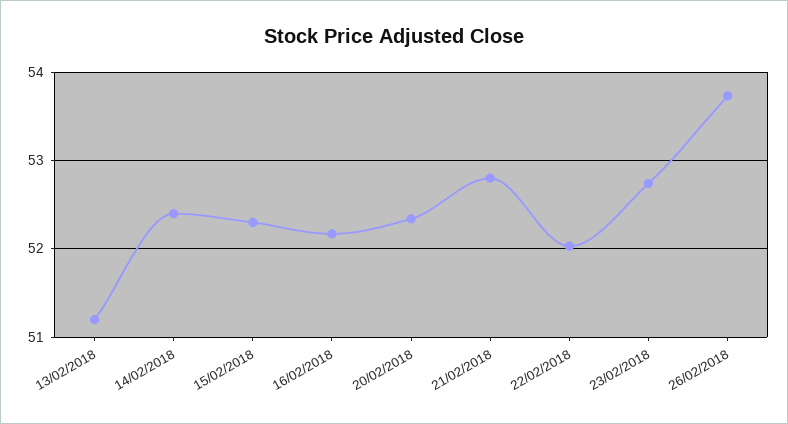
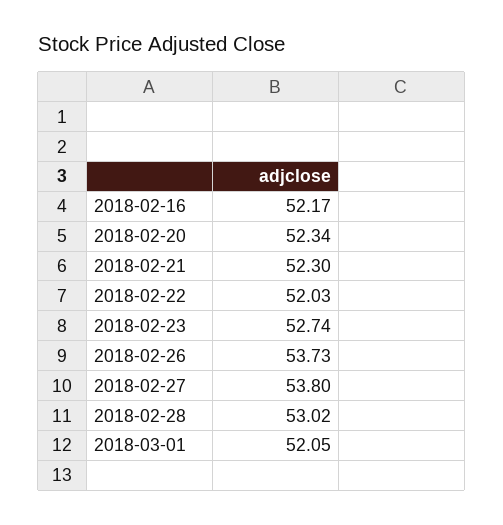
13/02/2018: 51.2 -> none
14/02/2018: 52.4 -> none
15/02/2018: 52.3 -> none
21/02/2018: 52.8 -> 52.3
2018-02-27: none -> 53.8
2018-02-28: none -> 53.02
2018-03-01: none -> 52.05

